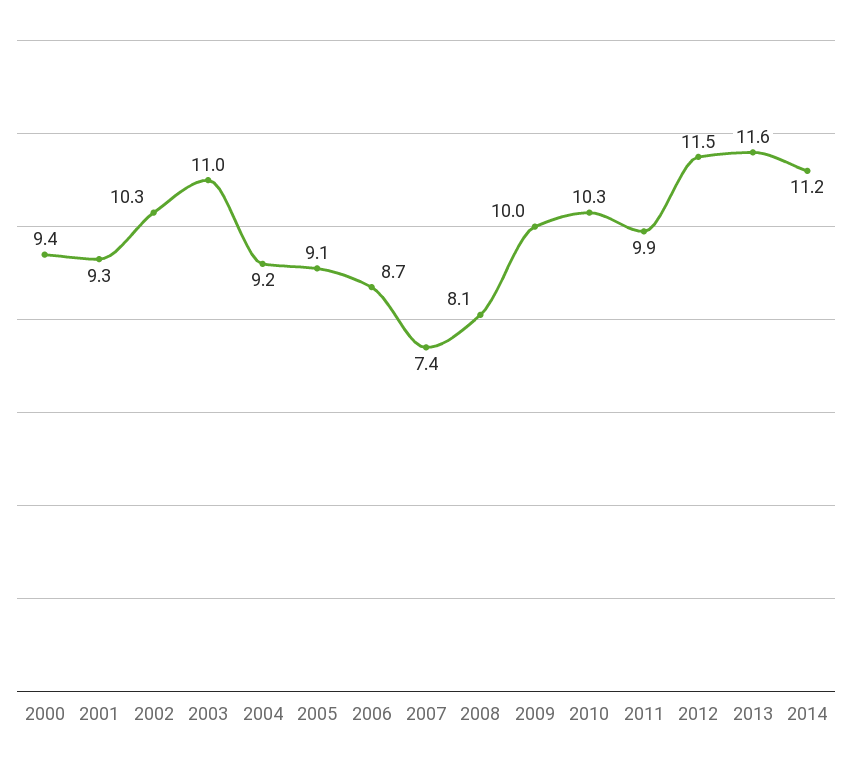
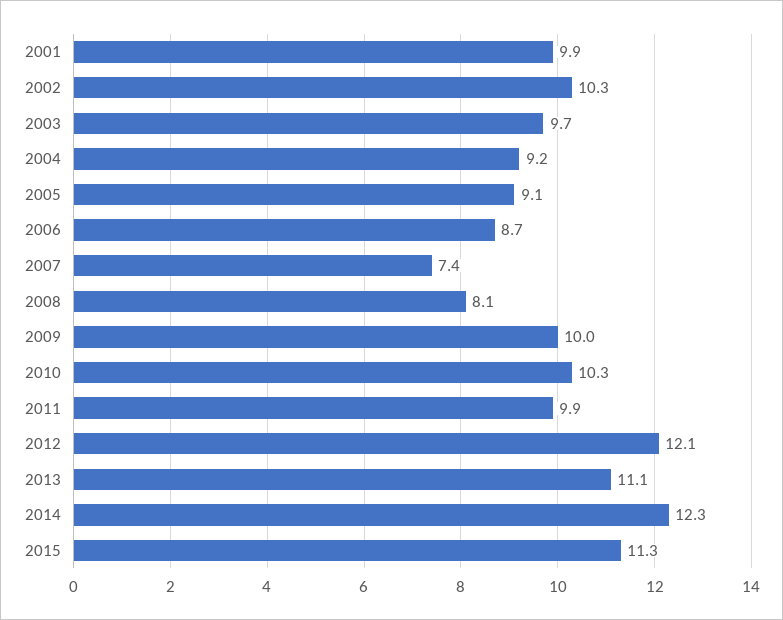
2000: 9.4 -> none
2001: 9.3 -> 9.9
2003: 11 -> 9.7
2012: 11.5 -> 12.1
2013: 11.6 -> 11.1
2014: 11.2 -> 12.3
2015: none -> 11.3

